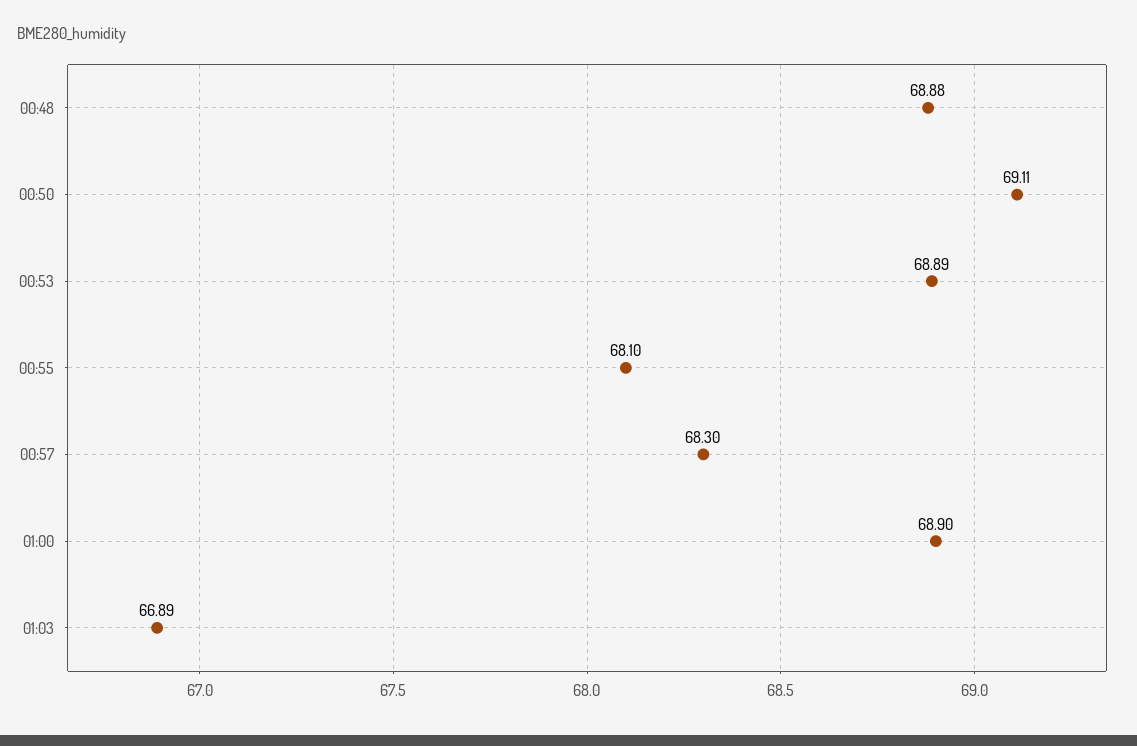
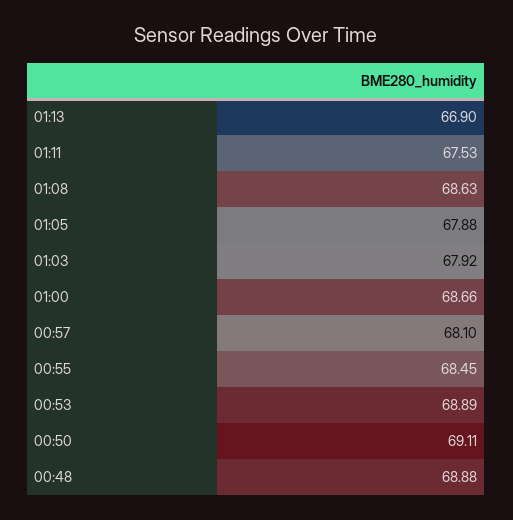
00:55: 68.1 -> 68.45
00:57: 68.3 -> 68.1
01:00: 68.9 -> 68.66
01:03: 66.89 -> 67.92
01:13: none -> 66.9
01:11: none -> 67.53
01:08: none -> 68.63
01:05: none -> 67.88

